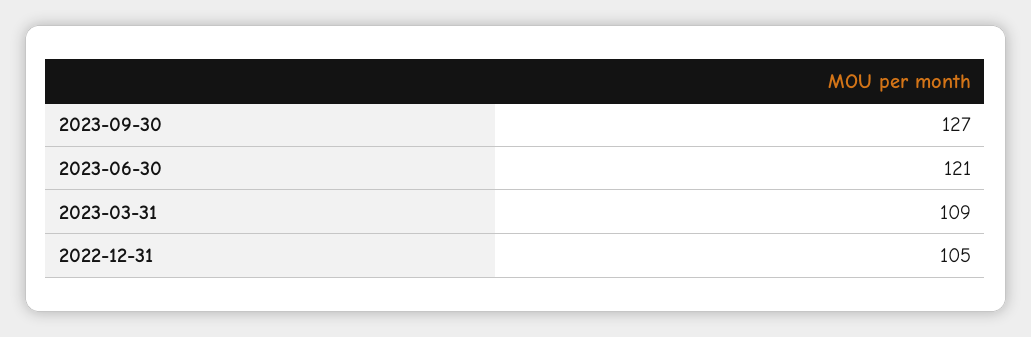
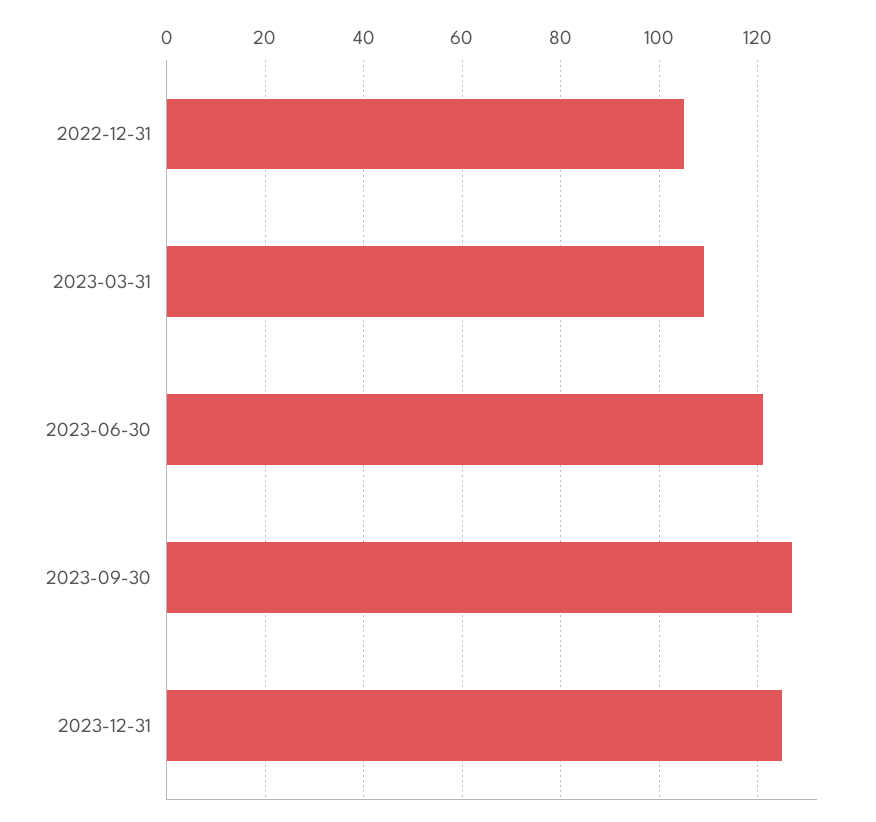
2023-12-31: none -> 125

